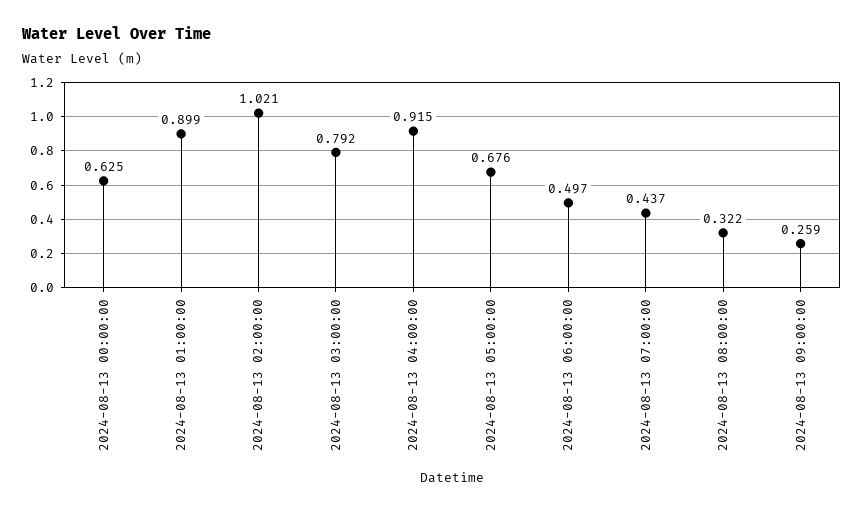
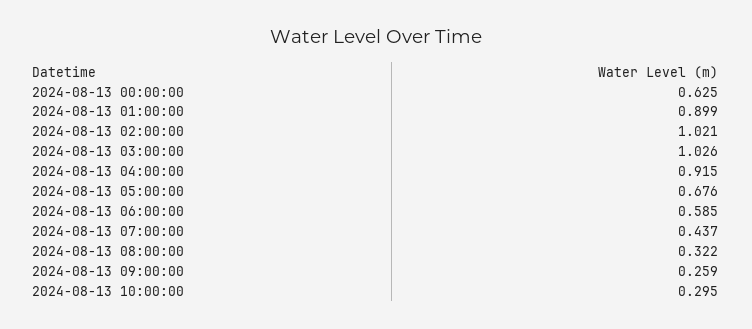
2024-08-13 03:00:00: 0.792 -> 1.026
2024-08-13 06:00:00: 0.497 -> 0.585
2024-08-13 10:00:00: none -> 0.295

